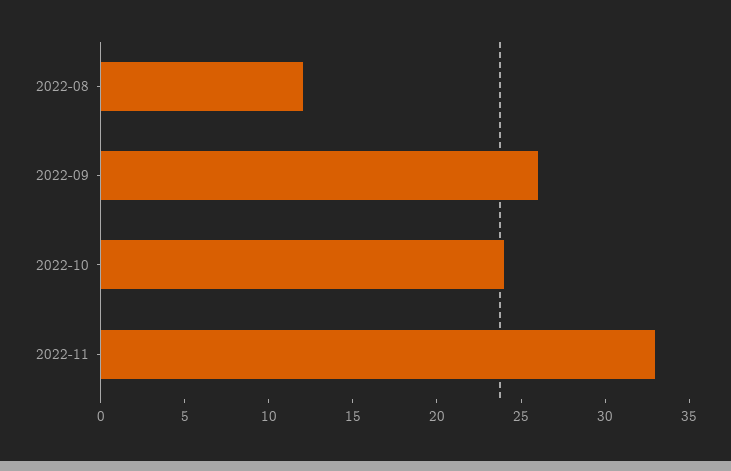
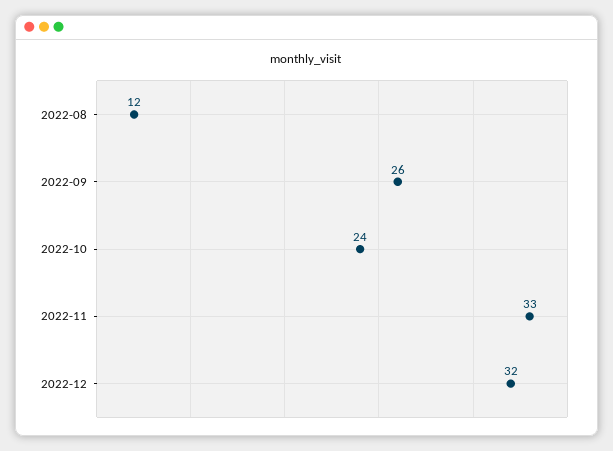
2022-12: none -> 32

